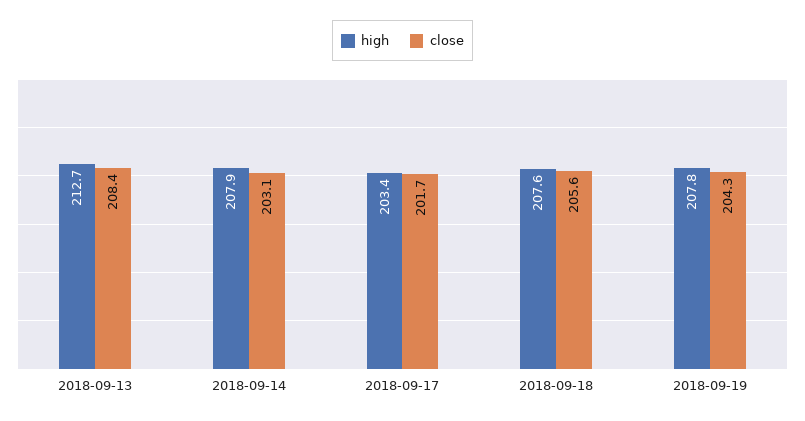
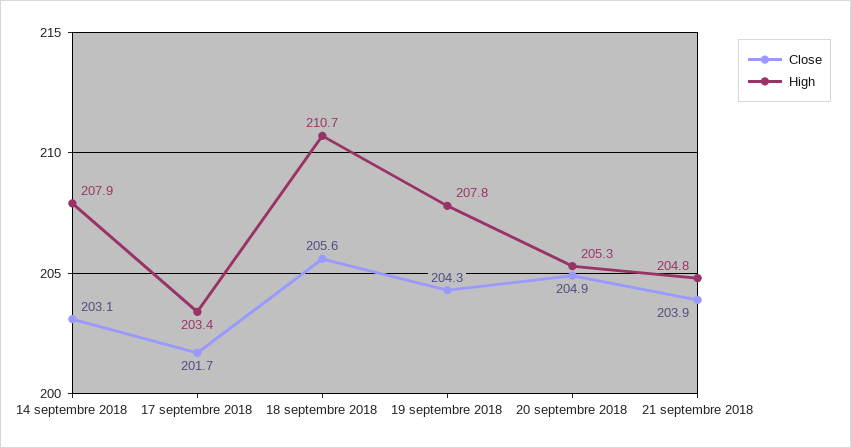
high, 2018-09-13: 212.7 -> none
close, 2018-09-13: 208.4 -> none
high, 2018-09-18: 207.6 -> 210.7
close, 20 septembre 2018: none -> 204.9
high, 20 septembre 2018: none -> 205.3
close, 21 septembre 2018: none -> 203.9
high, 21 septembre 2018: none -> 204.8

